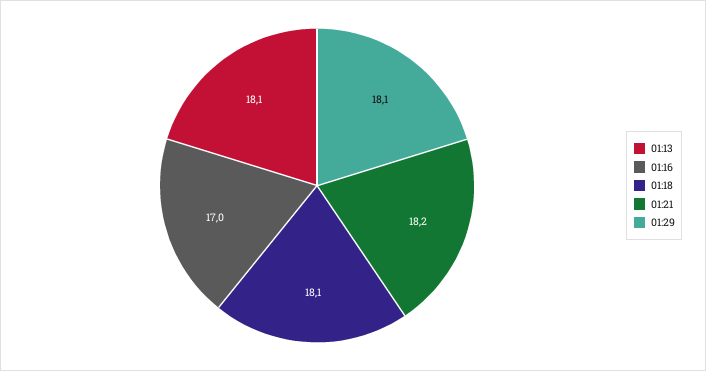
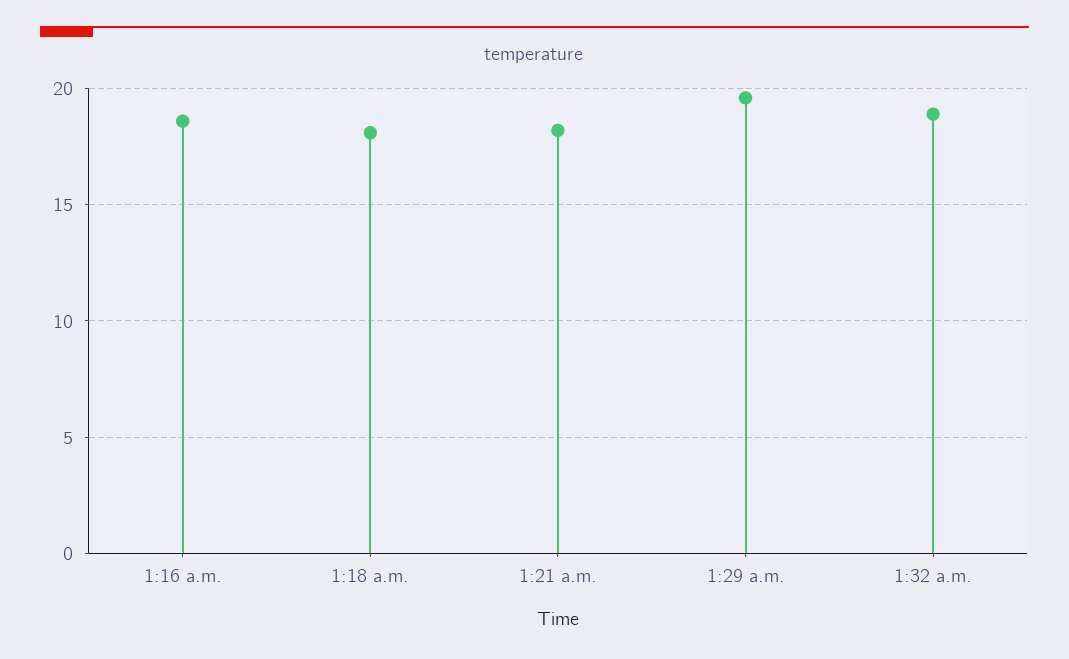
01:13: 18.1 -> none
01:16: 17 -> 18.5
01:29: 18.1 -> 19.5
1:32 a.m.: none -> 19

